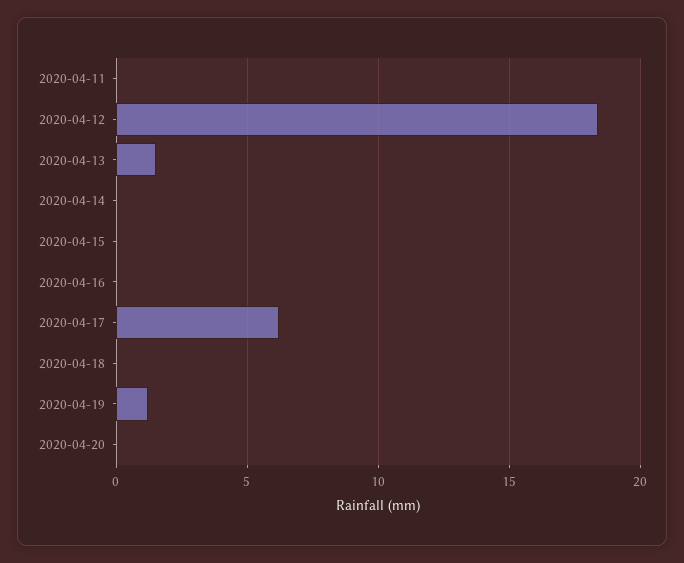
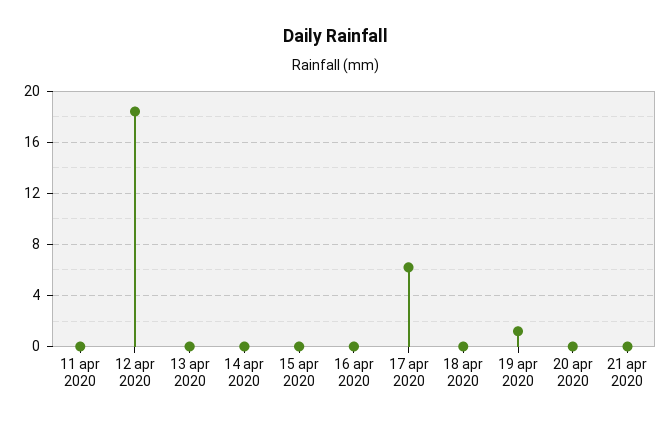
2020-04-13: 1.5 -> 0
21 apr 2020: none -> 0

